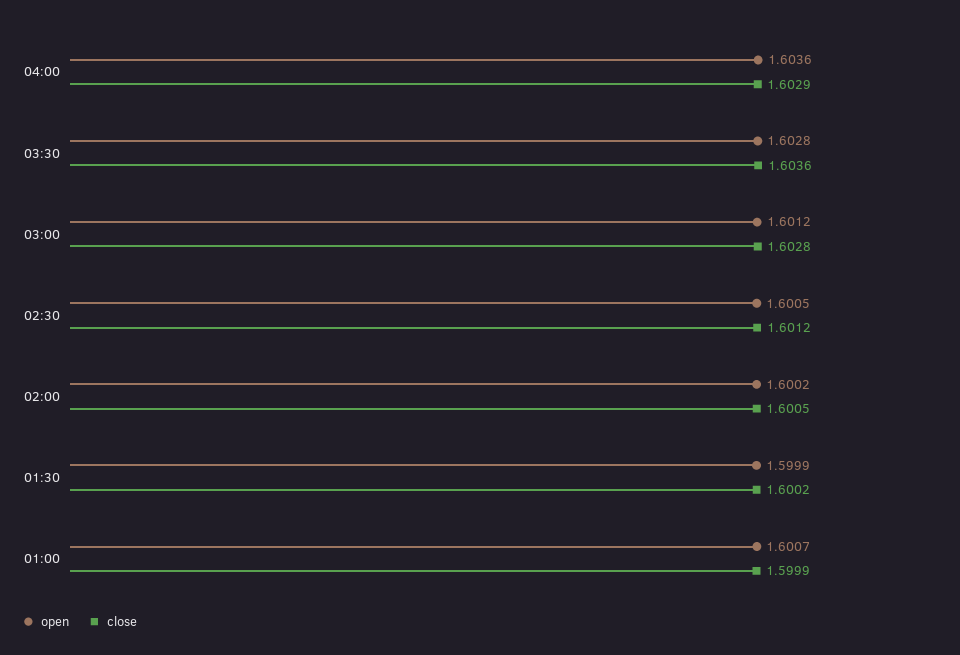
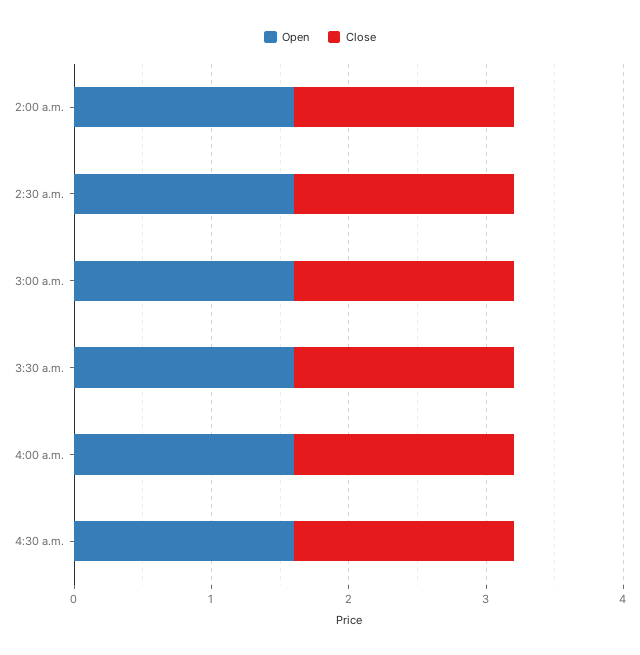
open, 01:30: 1.5999 -> none
close, 01:30: 1.6002 -> none
open, 01:00: 1.6007 -> none
close, 01:00: 1.5999 -> none
open, 4:30 a.m.: none -> 1.6
close, 4:30 a.m.: none -> 1.6

